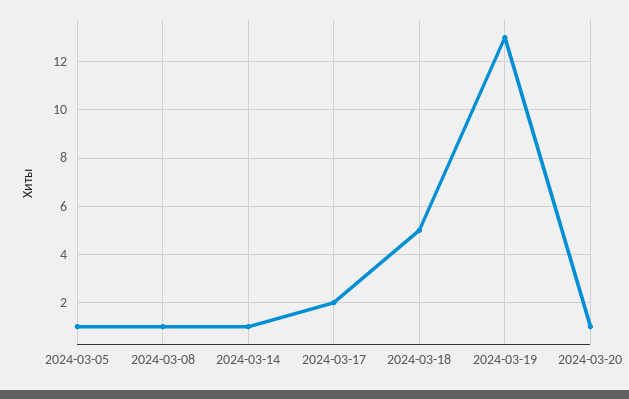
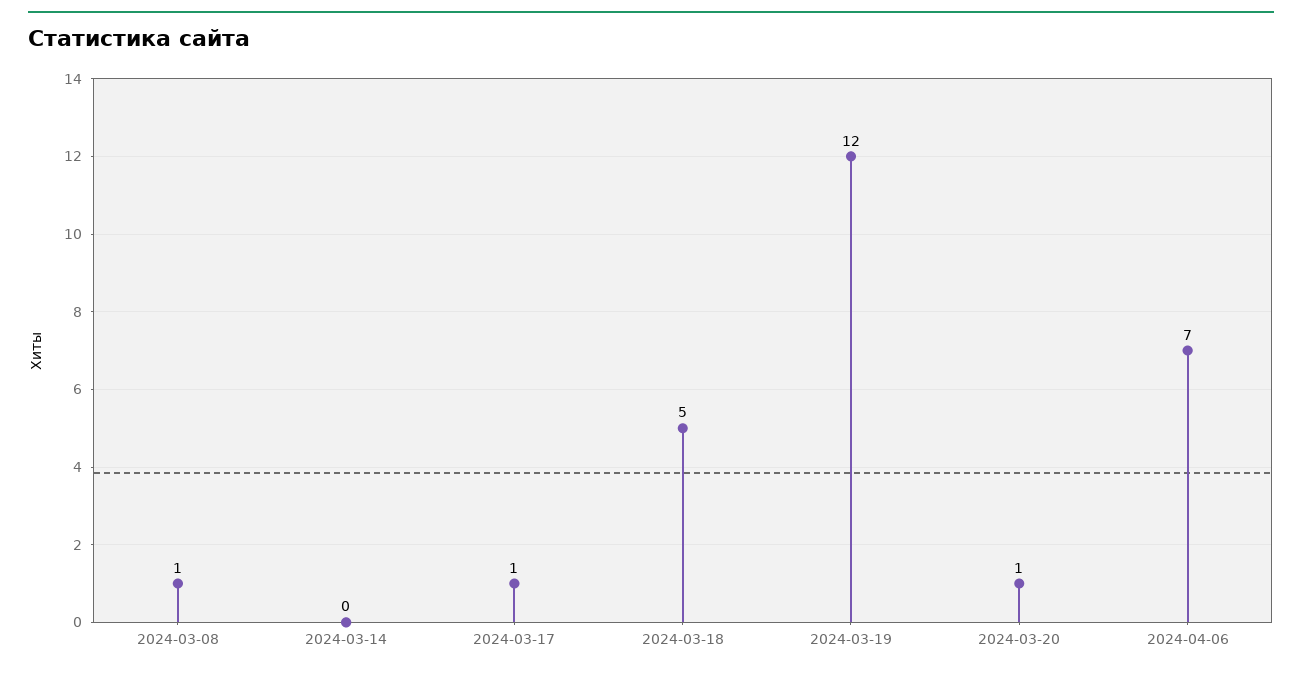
2024-03-05: 1 -> none
2024-03-14: 1 -> 0
2024-03-17: 2 -> 1
2024-03-19: 13 -> 12
2024-04-06: none -> 7

